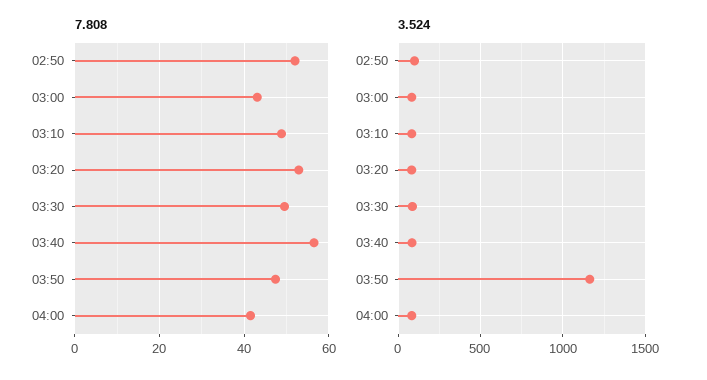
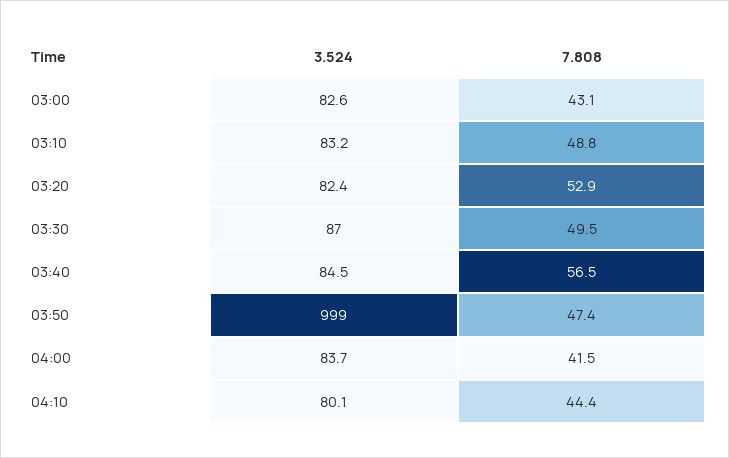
7.808, 02:50: 52 -> none
3.524, 02:50: 100 -> none
3.524, 03:50: 1150 -> 999
3.524, 04:10: none -> 80.1
7.808, 04:10: none -> 44.4

